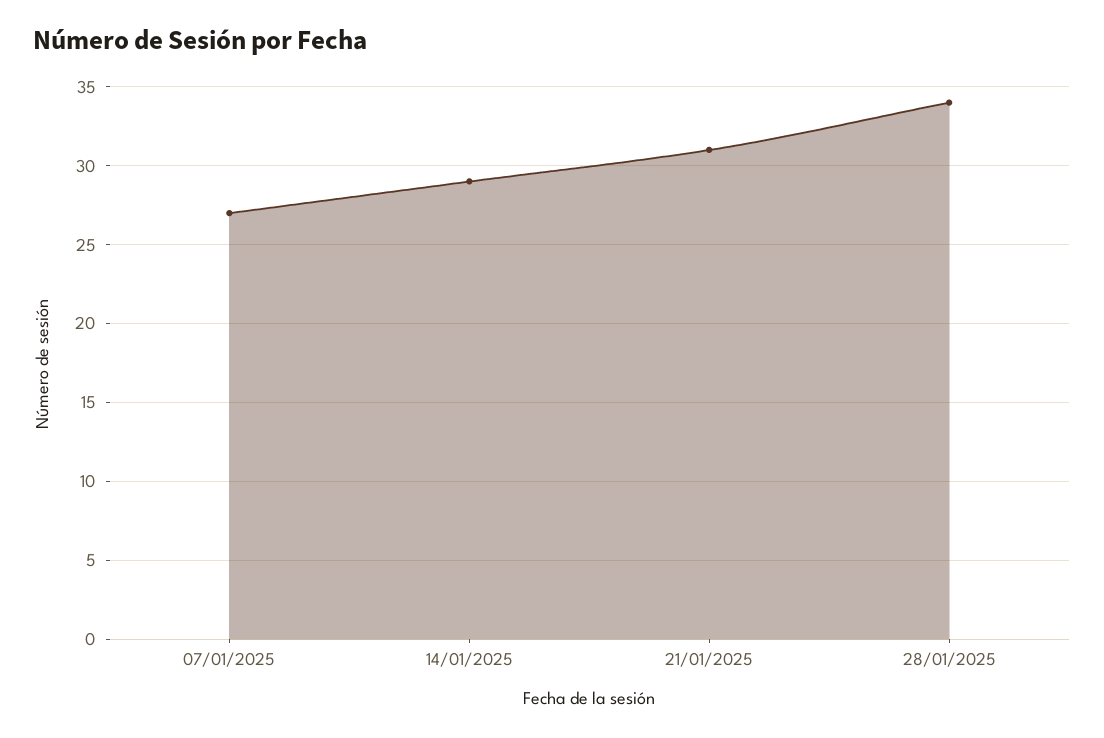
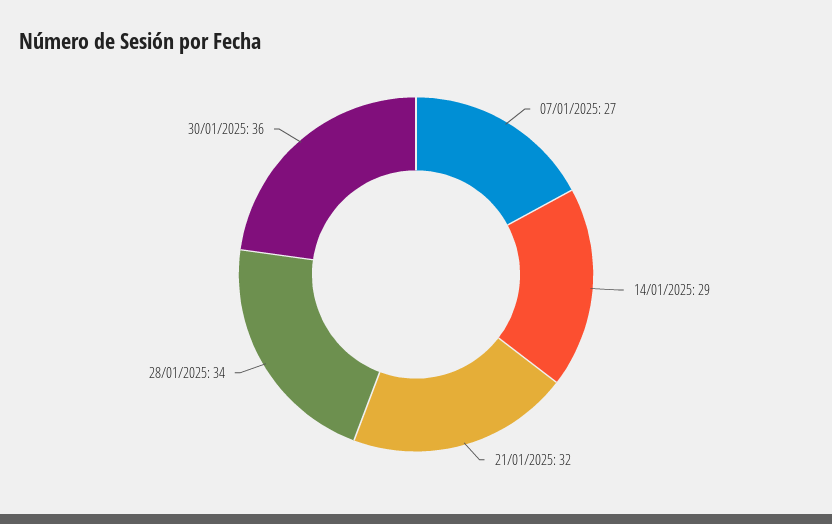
21/01/2025: 31 -> 32
30/01/2025: none -> 36

